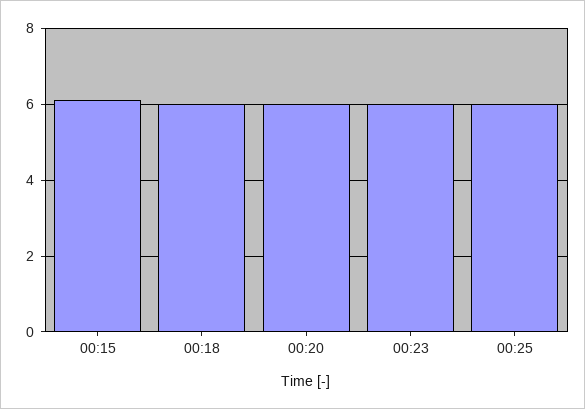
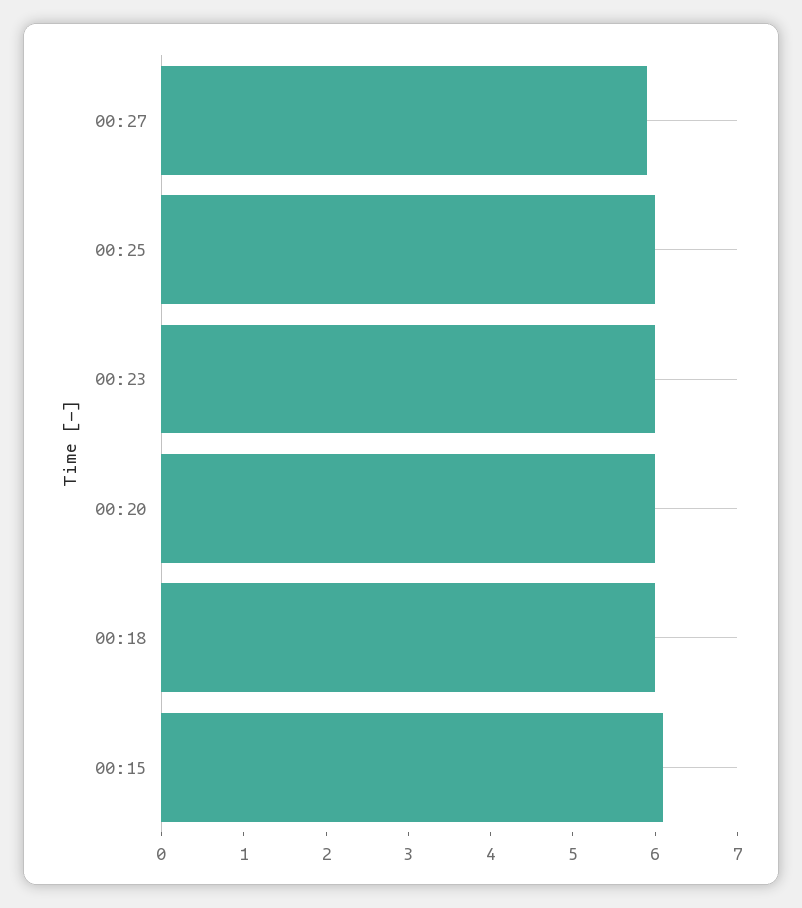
00:27: none -> 5.9

